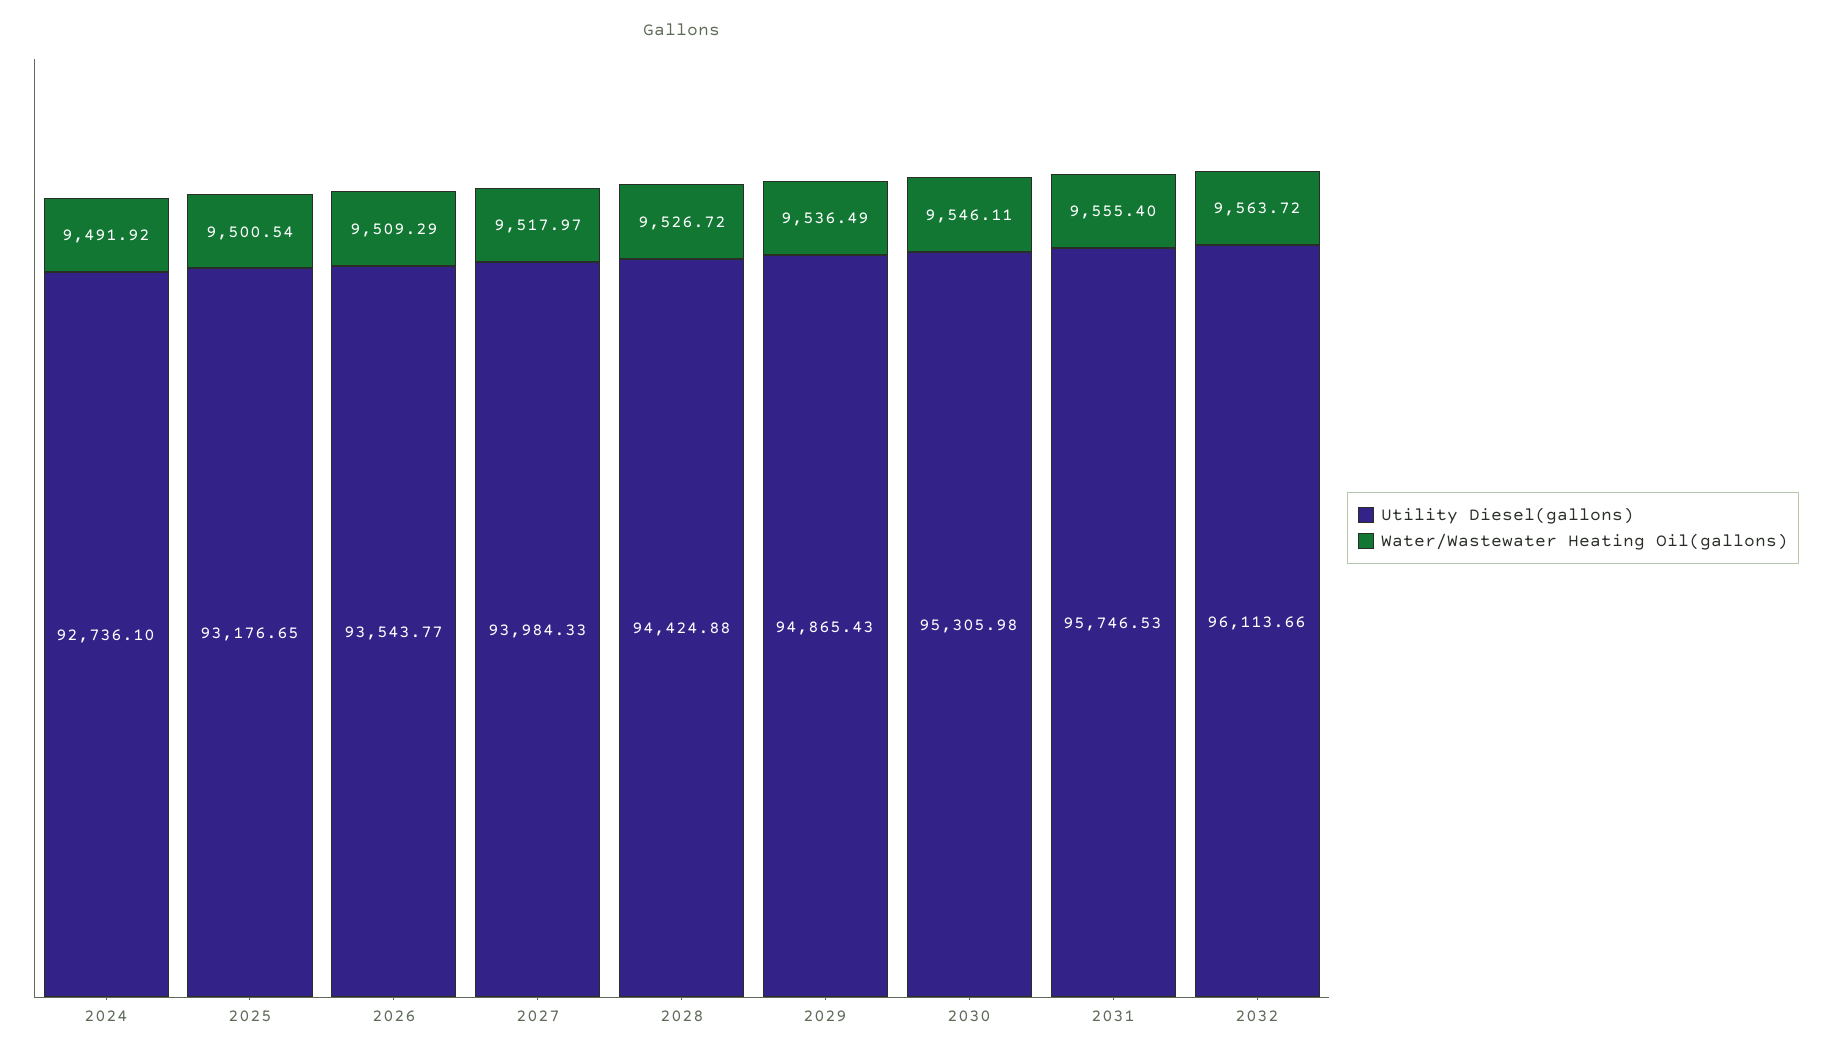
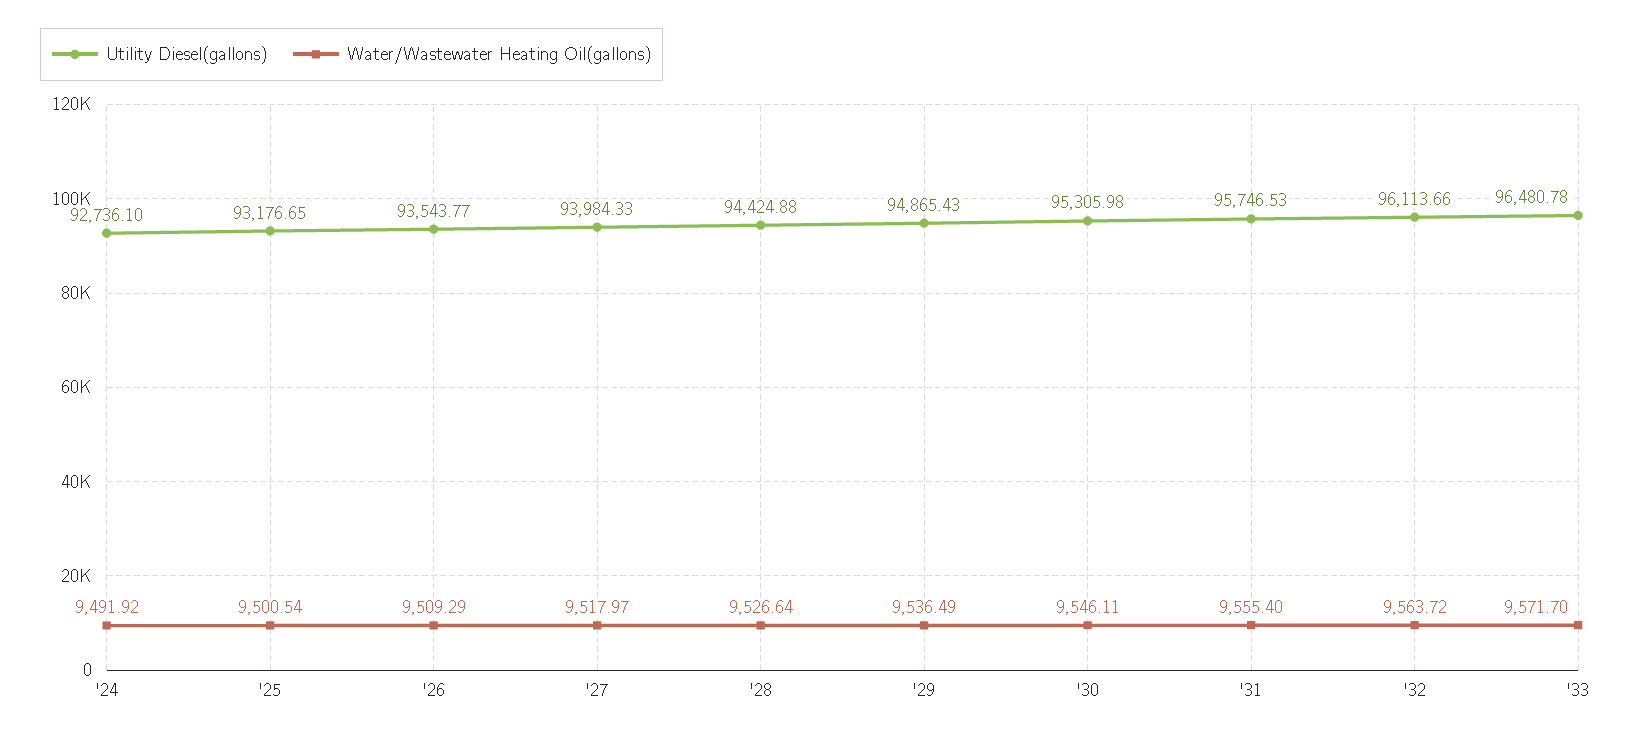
Water/Wastewater Heating Oil(gallons), 2028: 9526.72 -> 9526.64
Utility Diesel(gallons), '33: none -> 96480.78
Water/Wastewater Heating Oil(gallons), '33: none -> 9571.7

